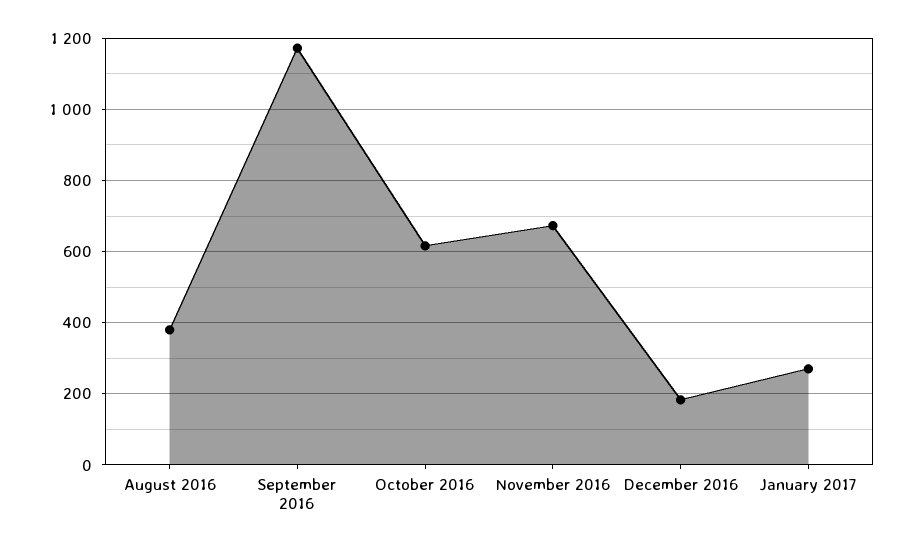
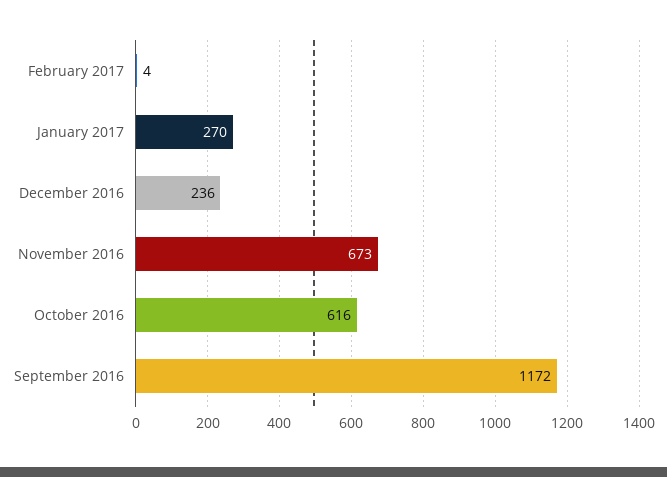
August 2016: 380 -> none
December 2016: 180 -> 236
February 2017: none -> 4

